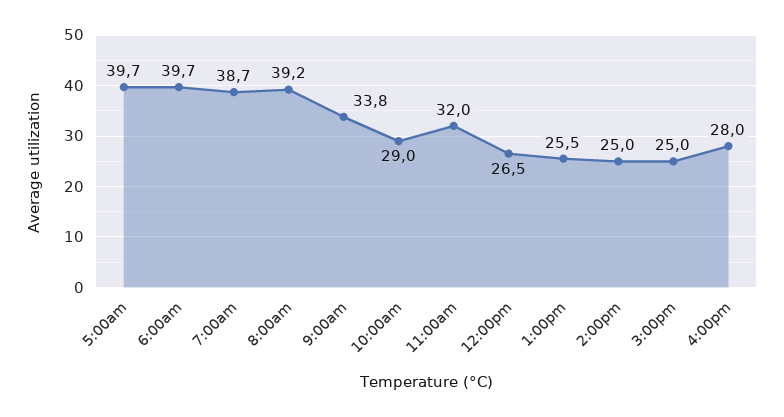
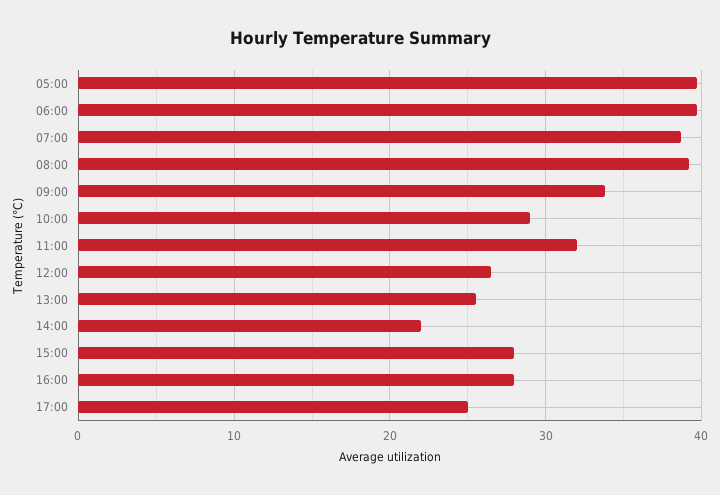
2:00pm: 25 -> 22
3:00pm: 25 -> 28
17:00: none -> 25

